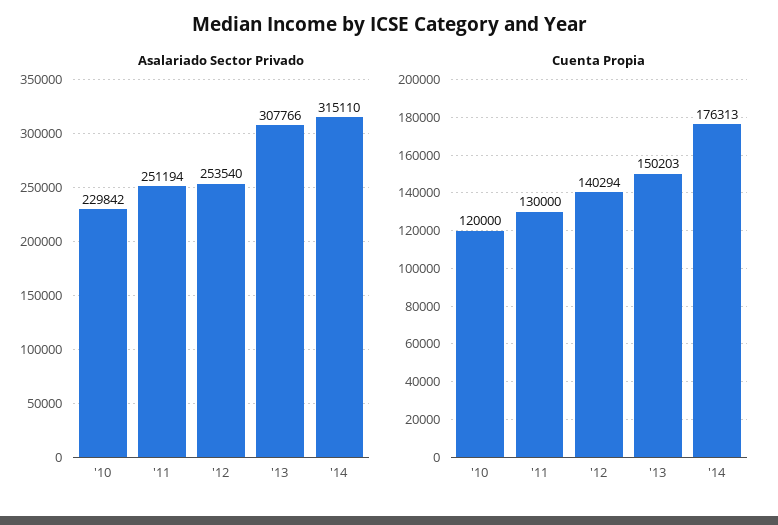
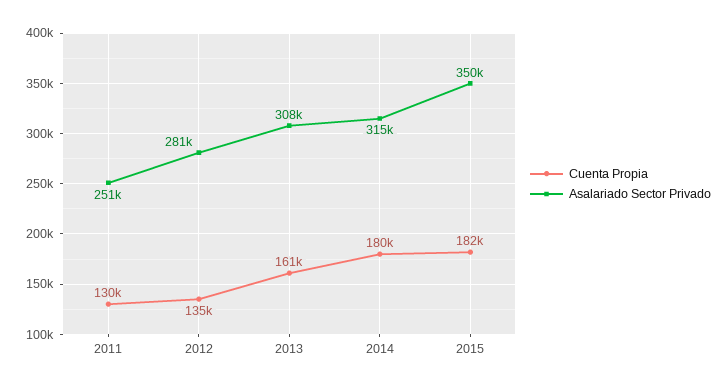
Asalariado Sector Privado, '10: 229842 -> none
Asalariado Sector Privado, '12: 253540 -> 281000
Cuenta Propia, '10: 120000 -> none
Cuenta Propia, '12: 140294 -> 135000
Cuenta Propia, '13: 150203 -> 161000
Cuenta Propia, '14: 176313 -> 180000
Cuenta Propia, 2015: none -> 182000
Asalariado Sector Privado, 2015: none -> 350000

